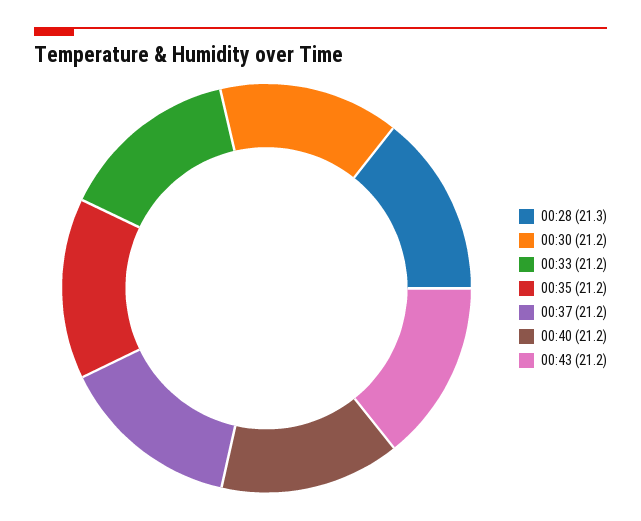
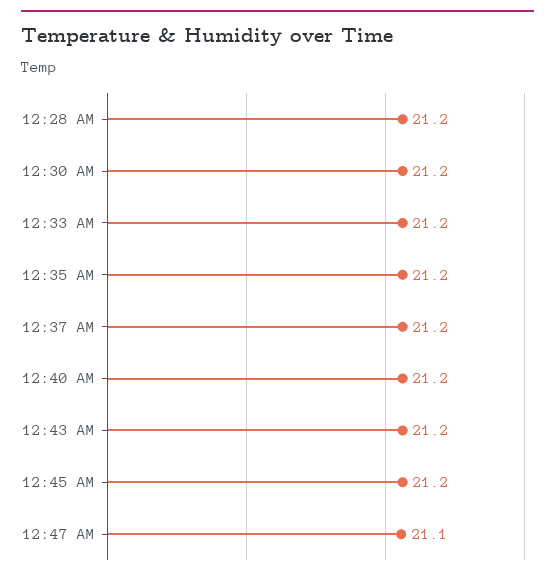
00:28: 21.3 -> 21.2
12:45 AM: none -> 21.2
12:47 AM: none -> 21.1

